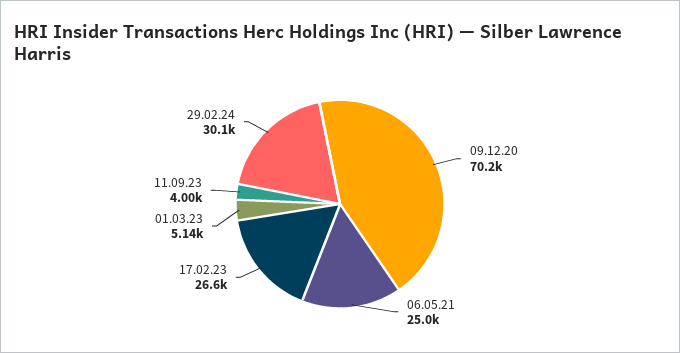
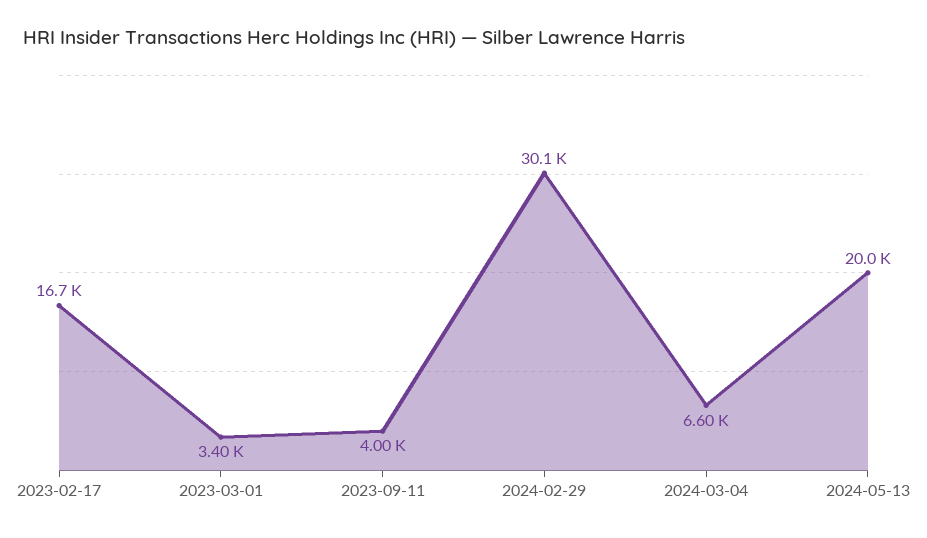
09.12.20: 70200 -> none
06.05.21: 25000 -> none
17.02.23: 26600 -> 16700
01.03.23: 5140 -> 3400
2024-03-04: none -> 6600
2024-05-13: none -> 20000

